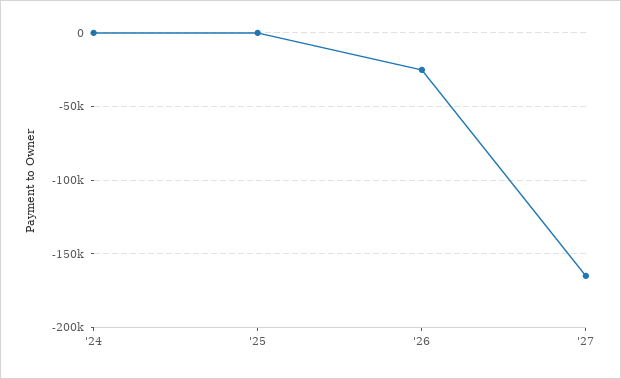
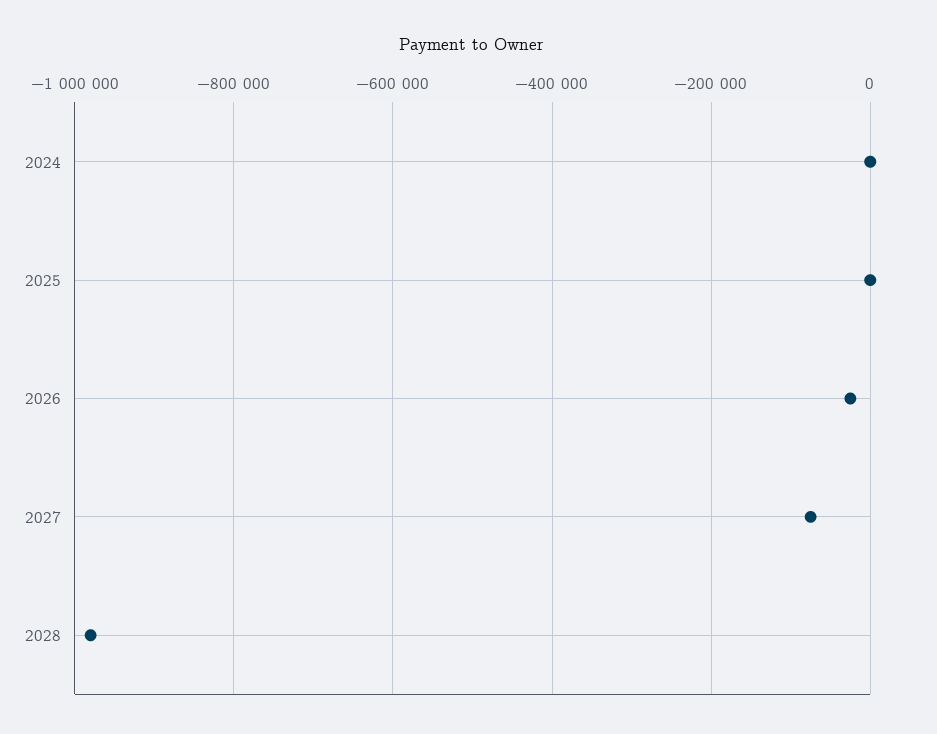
'27: -165000 -> -80000
2028: none -> -980000

